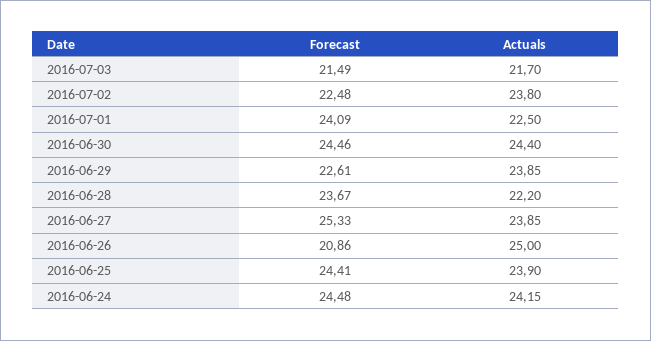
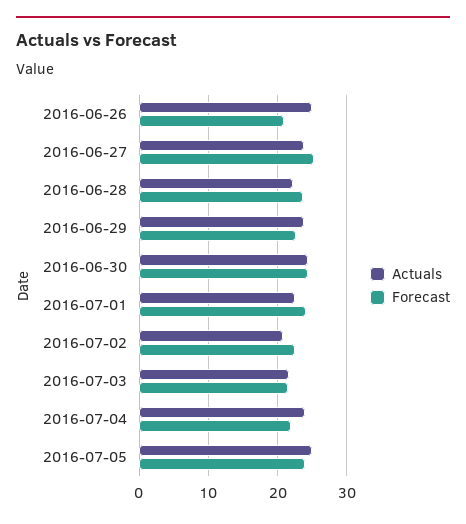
Actuals, 2016-07-02: 23.8 -> 21
Forecast, 2016-06-25: 24.41 -> none
Actuals, 2016-06-25: 23.9 -> none
Forecast, 2016-06-24: 24.48 -> none
Actuals, 2016-06-24: 24.15 -> none
Actuals, 2016-07-04: none -> 24
Forecast, 2016-07-04: none -> 22
Actuals, 2016-07-05: none -> 25
Forecast, 2016-07-05: none -> 24

